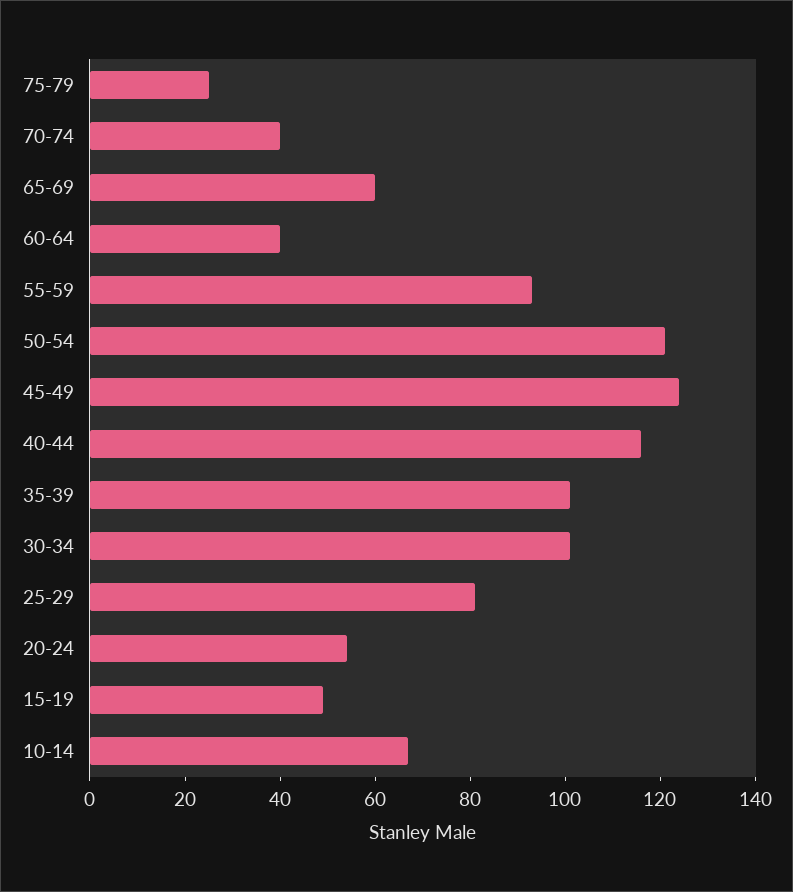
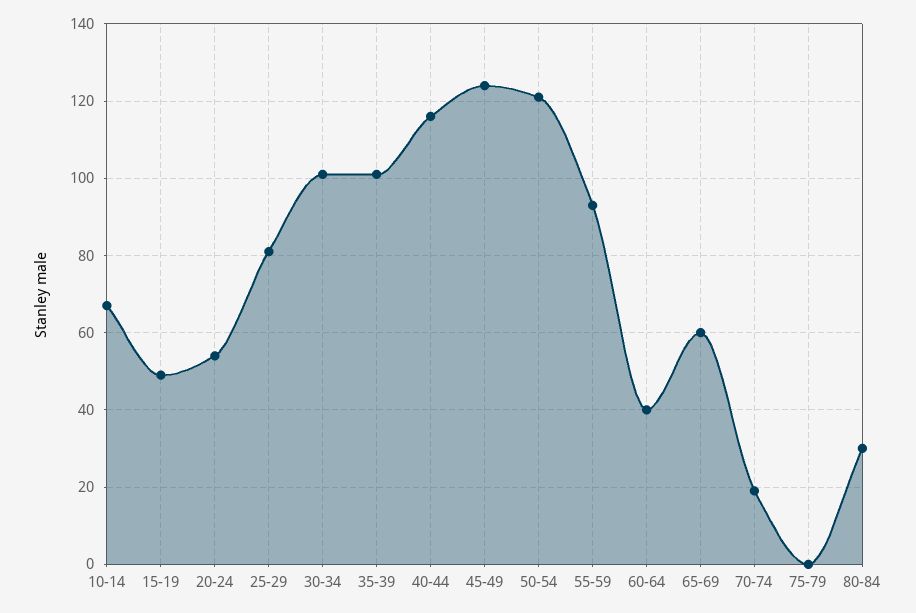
75-79: 25 -> 0
70-74: 40 -> 20
80-84: none -> 30

